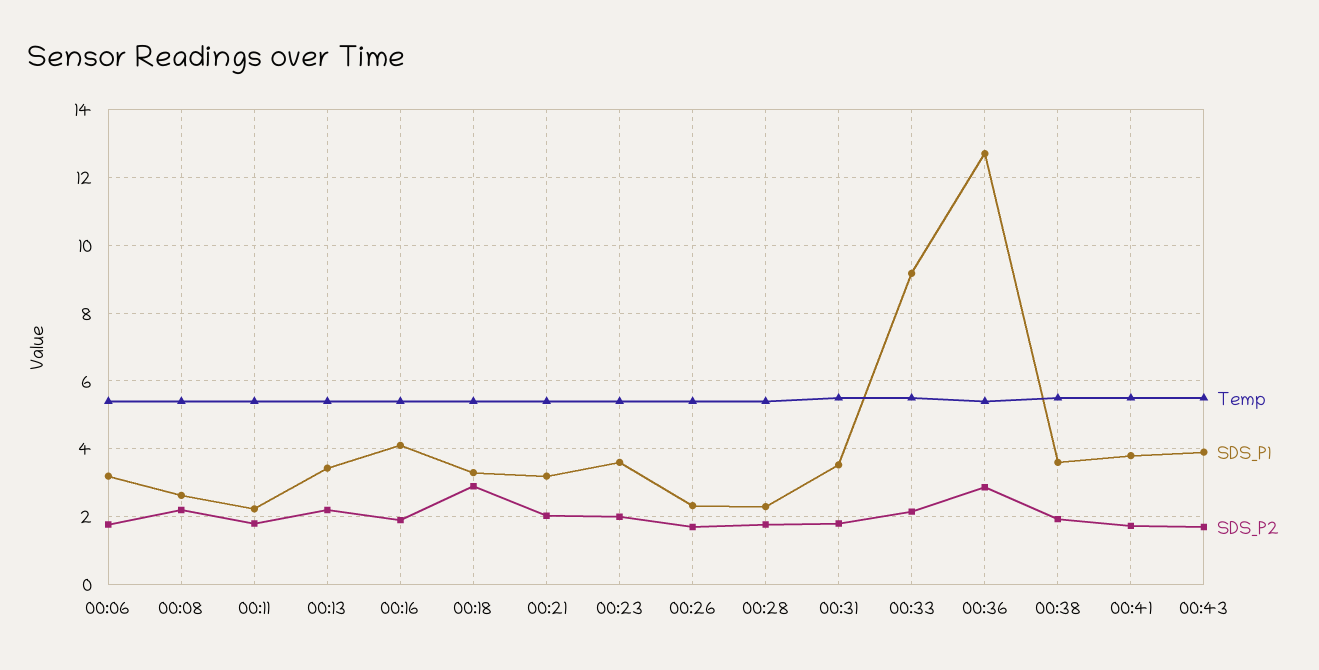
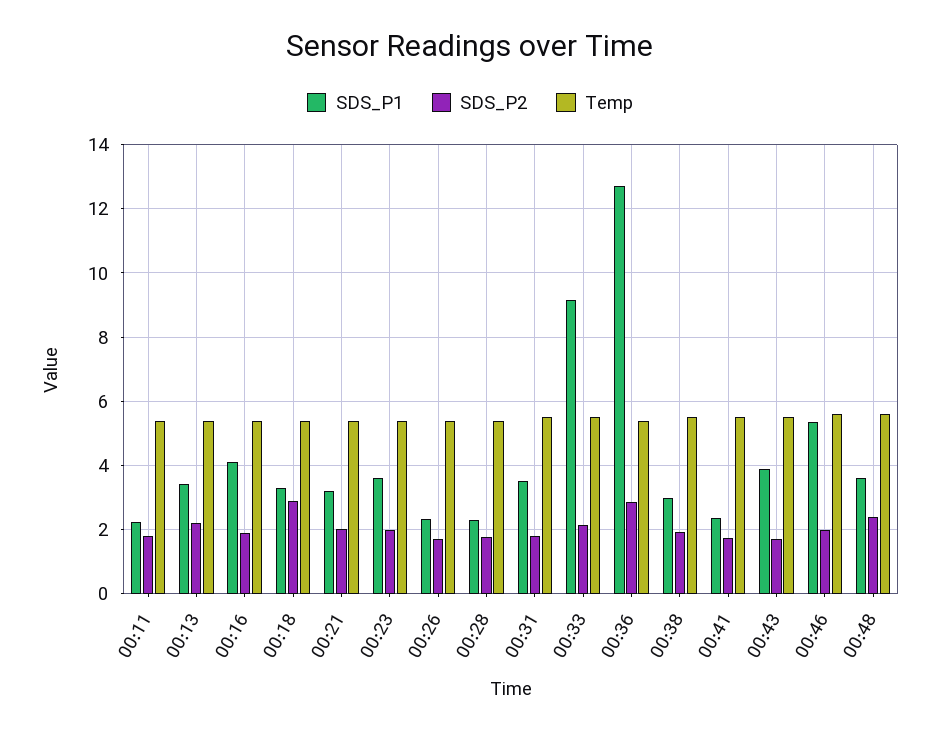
Temp, 00:06: 5.4 -> none
SDS_P1, 00:06: 3.2 -> none
SDS_P2, 00:06: 1.8 -> none
Temp, 00:08: 5.4 -> none
SDS_P1, 00:08: 2.6 -> none
SDS_P2, 00:08: 2.2 -> none
SDS_P1, 00:38: 3.6 -> 3
SDS_P1, 00:41: 3.8 -> 2.4
SDS_P1, 00:46: none -> 5.4
SDS_P2, 00:46: none -> 2
Temp, 00:46: none -> 5.6
SDS_P1, 00:48: none -> 3.6
SDS_P2, 00:48: none -> 2.4
Temp, 00:48: none -> 5.6

